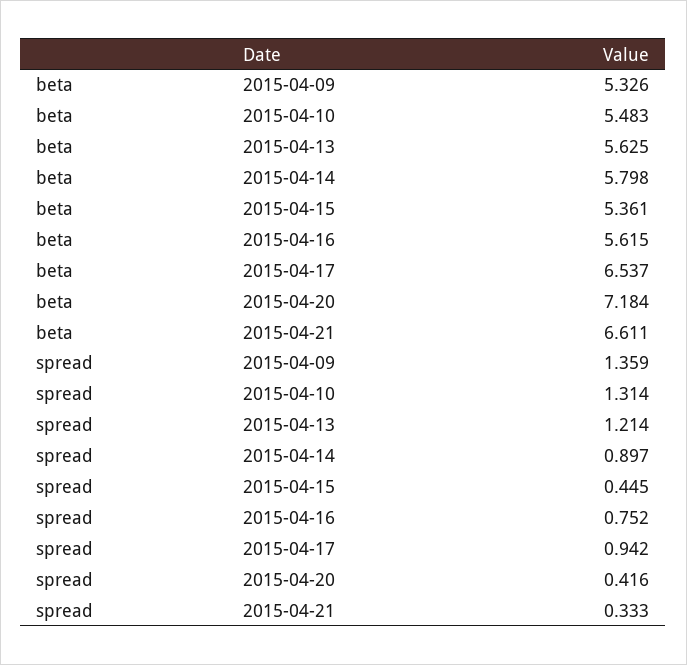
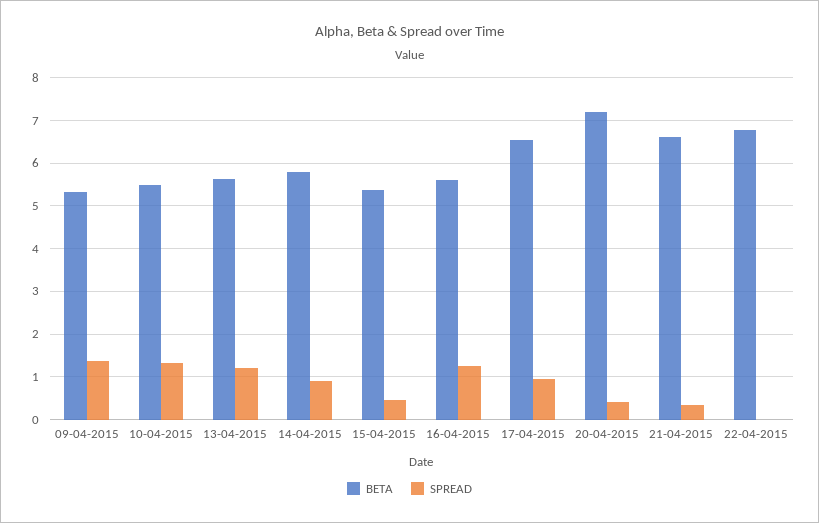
spread, 2015-04-16: 0.752 -> 1.2
beta, 22-04-2015: none -> 6.8
spread, 22-04-2015: none -> 0

